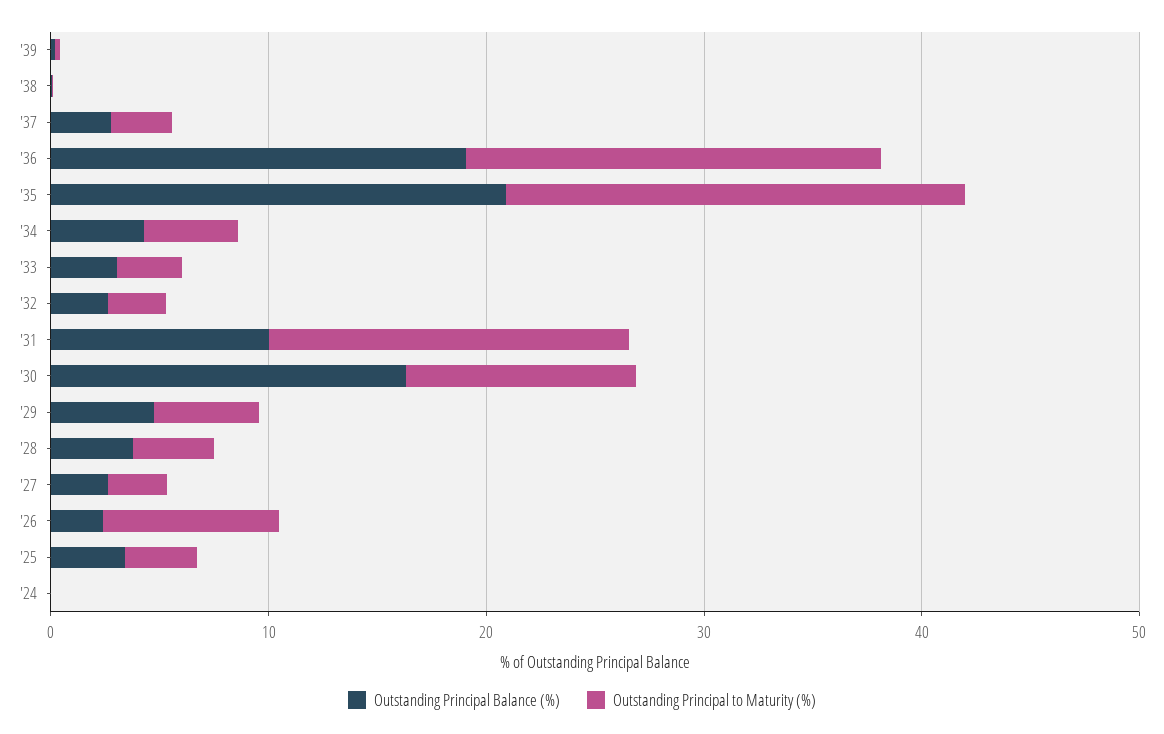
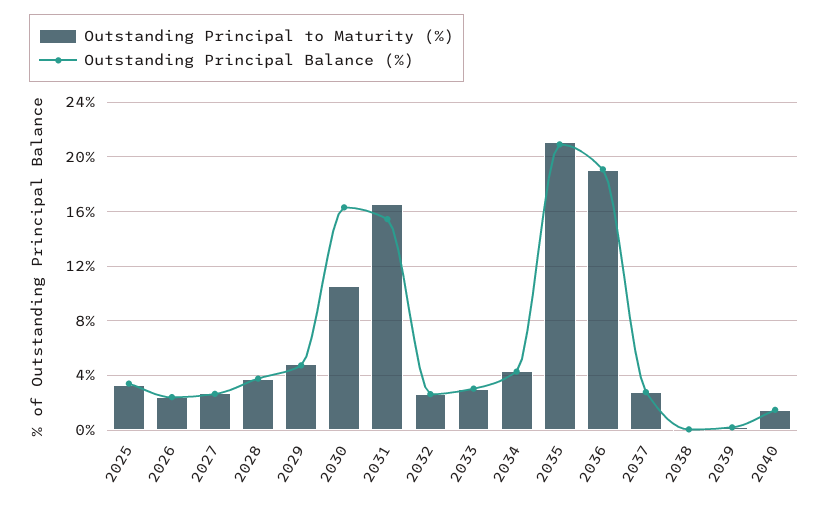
Outstanding Principal Balance (%), '31: 10 -> 15.5
Outstanding Principal to Maturity (%), '26: 8 -> 2.5
Outstanding Principal Balance (%), '24: 0 -> none
Outstanding Principal to Maturity (%), '24: 0 -> none
Outstanding Principal to Maturity (%), 2040: none -> 1.5
Outstanding Principal Balance (%), 2040: none -> 1.5

